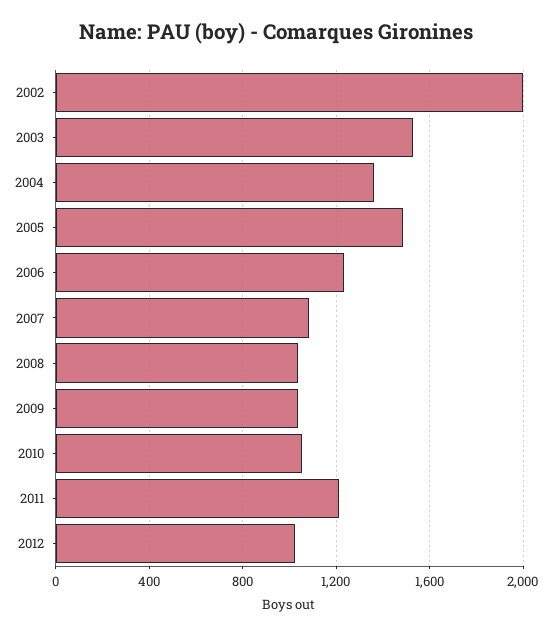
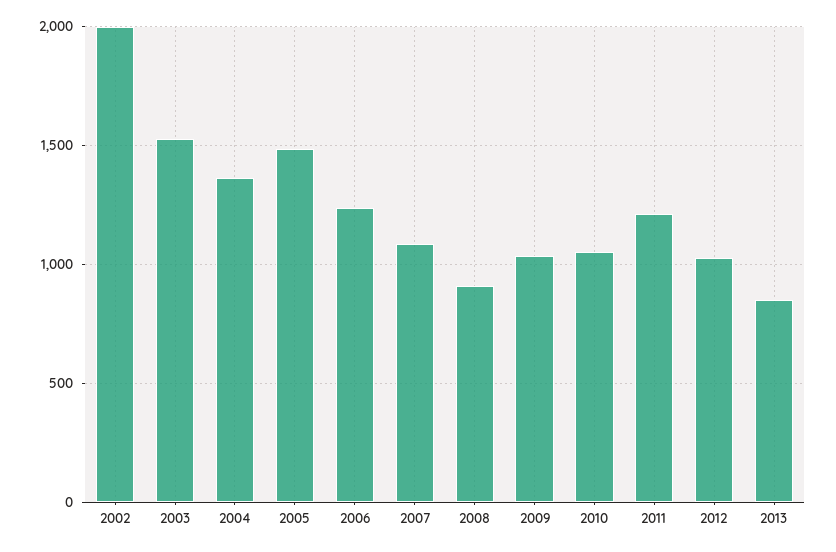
2008: 1050 -> 900
2013: none -> 850

